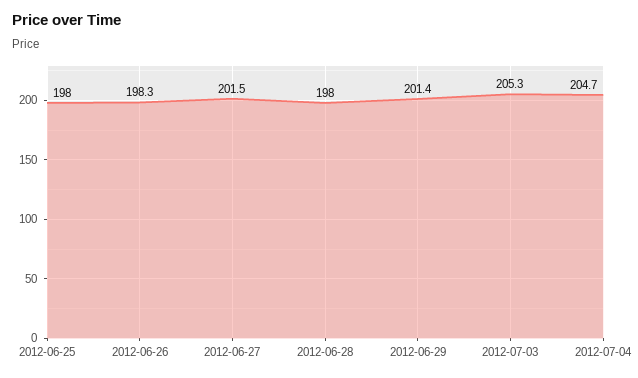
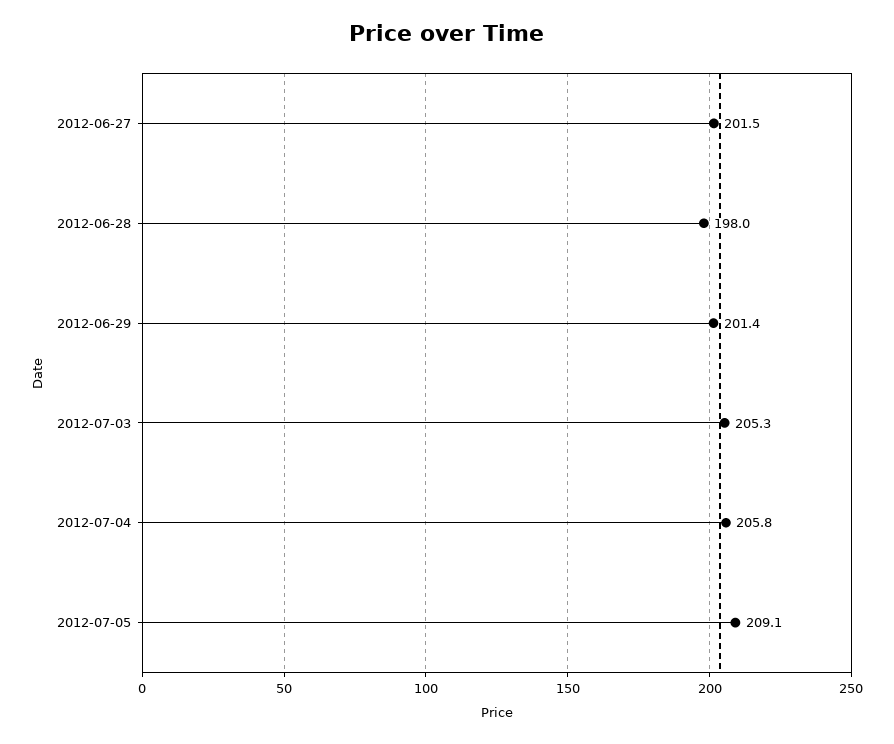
2012-06-25: 198 -> none
2012-06-26: 198.3 -> none
2012-07-04: 204.7 -> 205.8
2012-07-05: none -> 209.1

